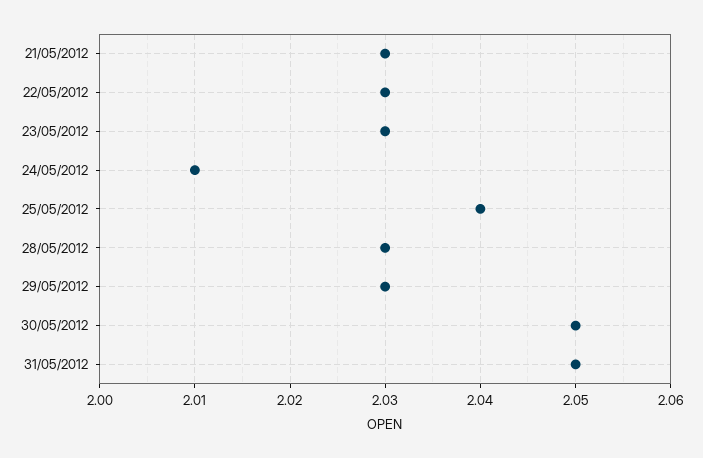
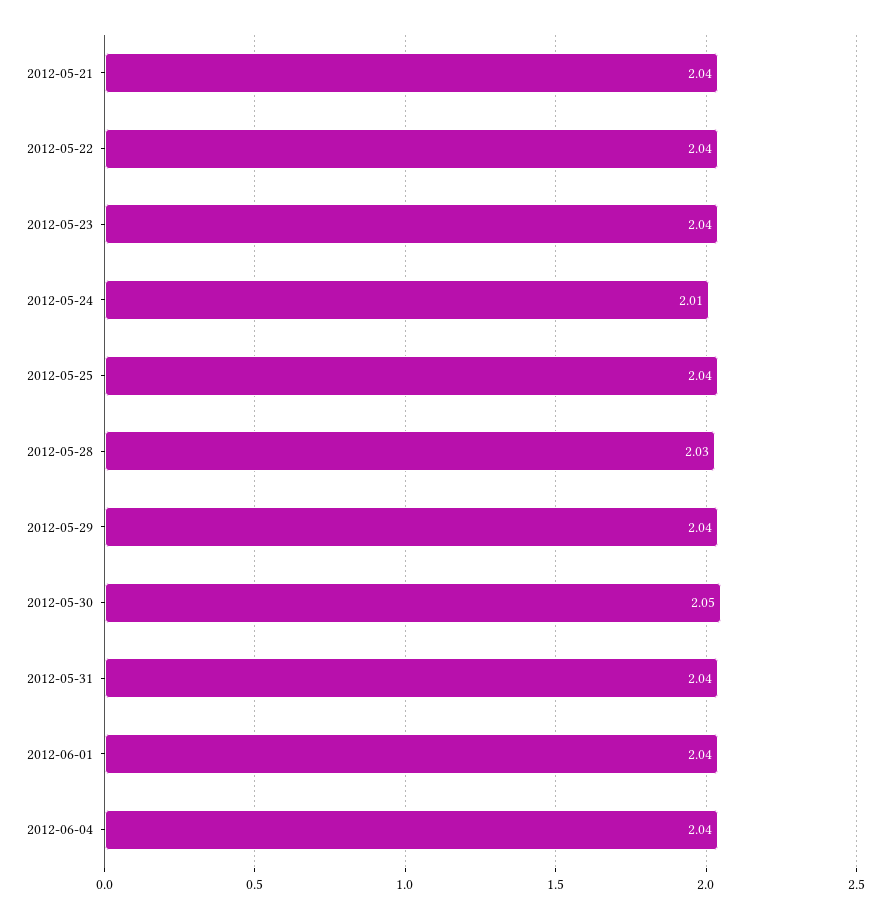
21/05/2012: 2.03 -> 2.04
22/05/2012: 2.03 -> 2.04
23/05/2012: 2.03 -> 2.04
29/05/2012: 2.03 -> 2.04
31/05/2012: 2.05 -> 2.04
2012-06-01: none -> 2.04
2012-06-04: none -> 2.04

